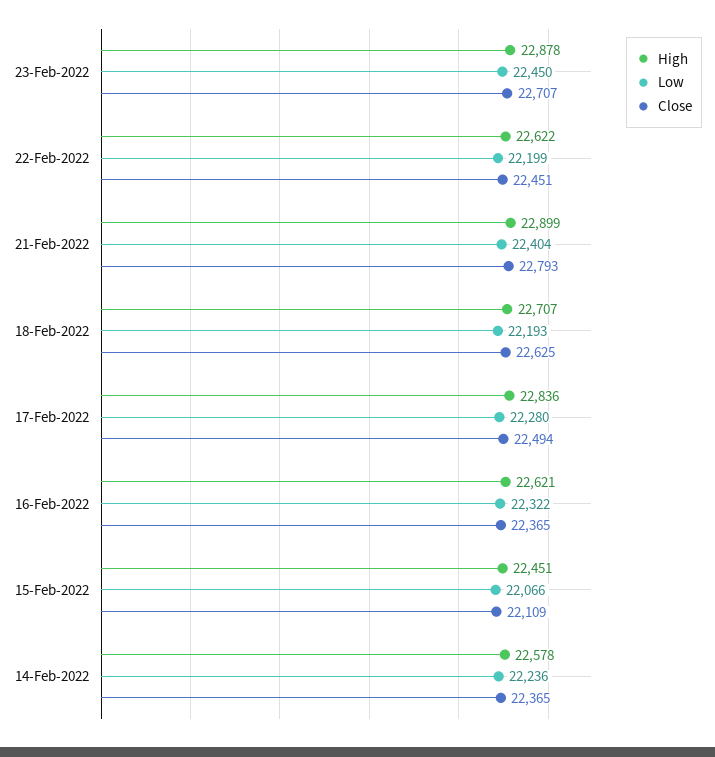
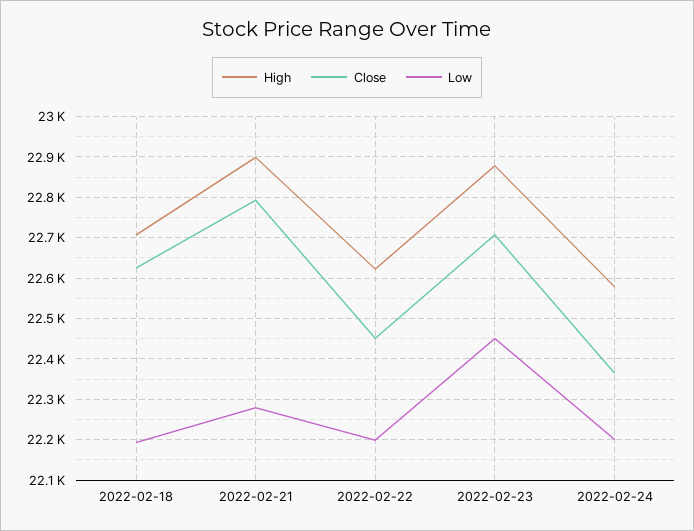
Low, 21-Feb-2022: 22404 -> 22280
High, 17-Feb-2022: 22836 -> none
Low, 17-Feb-2022: 22280 -> none
Close, 17-Feb-2022: 22494 -> none
High, 16-Feb-2022: 22621 -> none
Low, 16-Feb-2022: 22322 -> none
Close, 16-Feb-2022: 22365 -> none
High, 15-Feb-2022: 22451 -> none
Low, 15-Feb-2022: 22066 -> none
Close, 15-Feb-2022: 22109 -> none
High, 14-Feb-2022: 22578 -> none
Low, 14-Feb-2022: 22236 -> none
Close, 14-Feb-2022: 22365 -> none
High, 2022-02-24: none -> 22580
Close, 2022-02-24: none -> 22360
Low, 2022-02-24: none -> 22200

